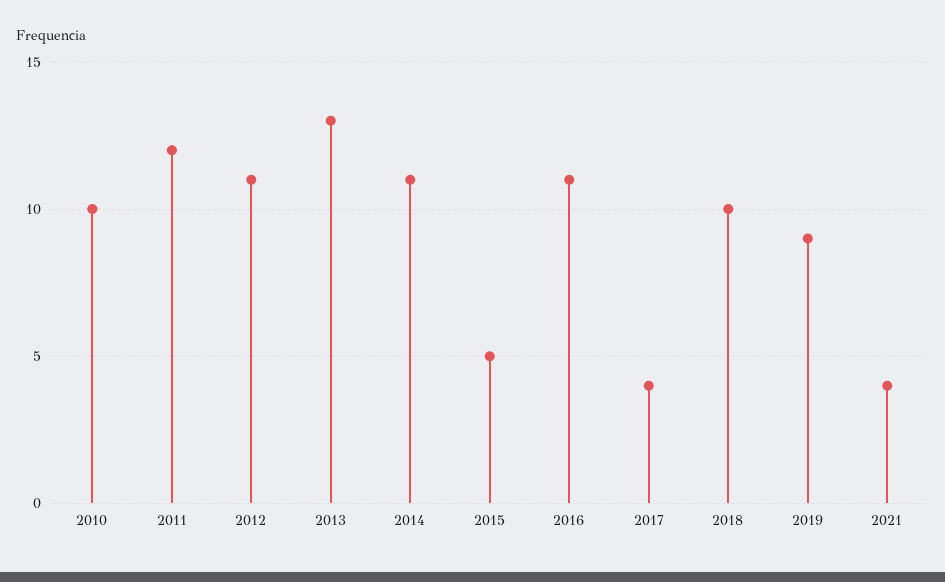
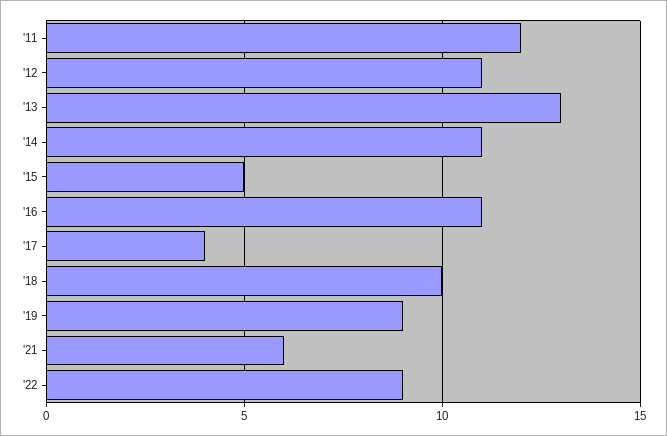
2010: 10 -> none
2021: 4 -> 6
'22: none -> 9

